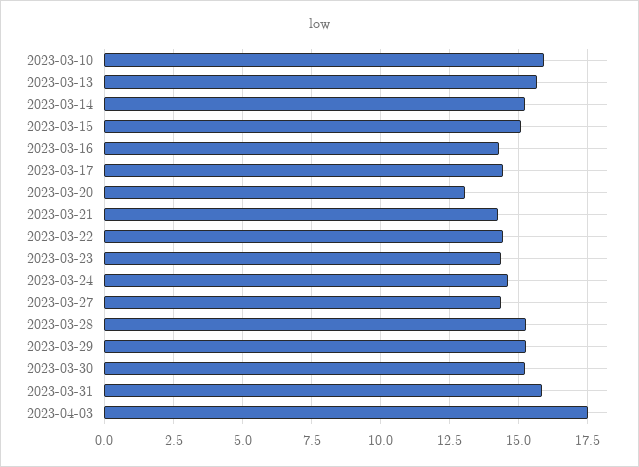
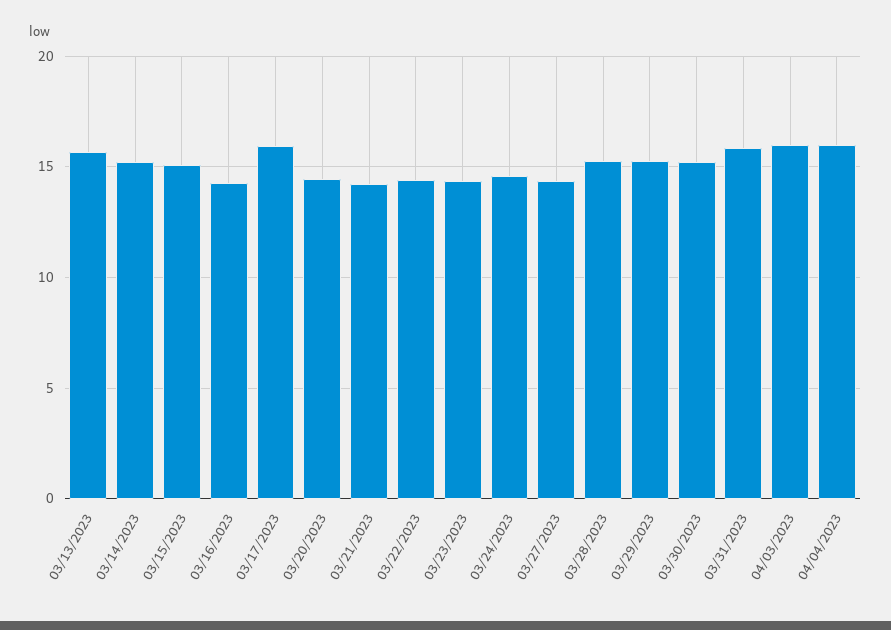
2023-03-10: 16 -> none
2023-03-17: 14.5 -> 16
2023-03-20: 13 -> 14.5
2023-04-03: 17.5 -> 16
04/04/2023: none -> 16

